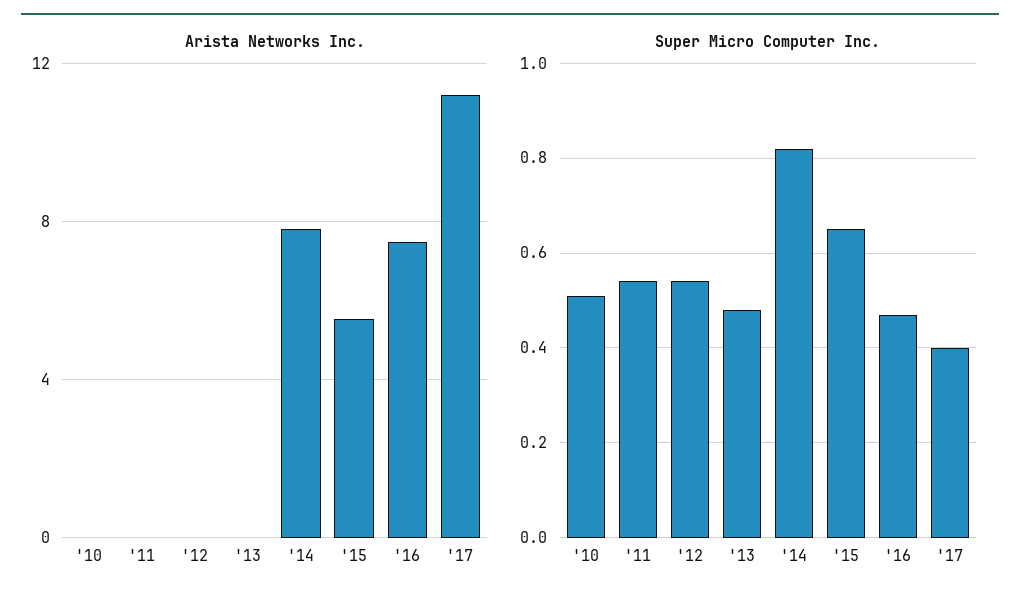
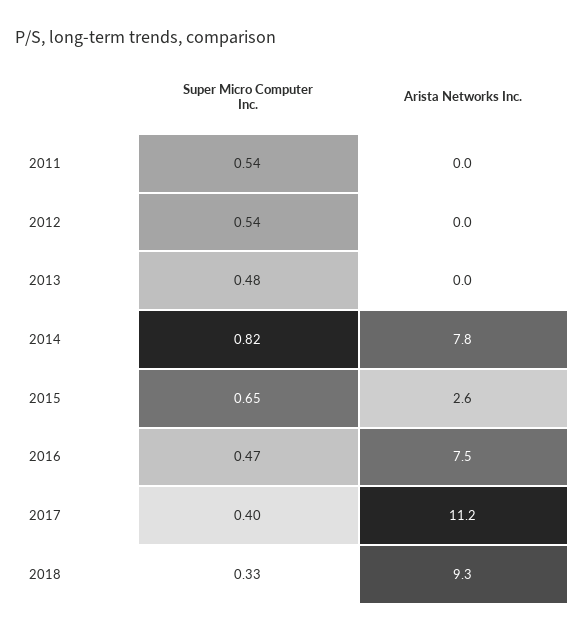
Arista Networks Inc., '10: 0 -> none
Arista Networks Inc., '15: 5.5 -> 2.6
Super Micro Computer Inc., '10: 0.5 -> none
Super Micro Computer Inc., 2018: none -> 0.33
Arista Networks Inc., 2018: none -> 9.3

